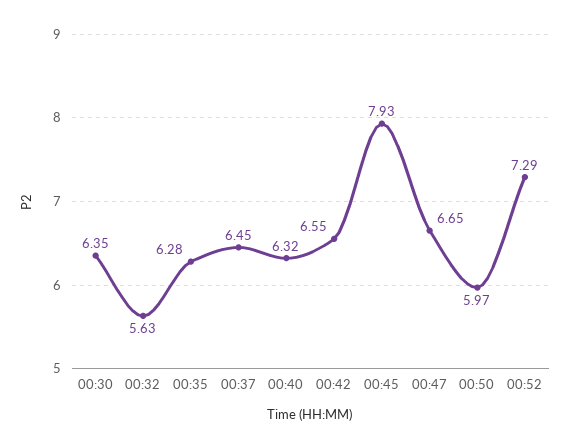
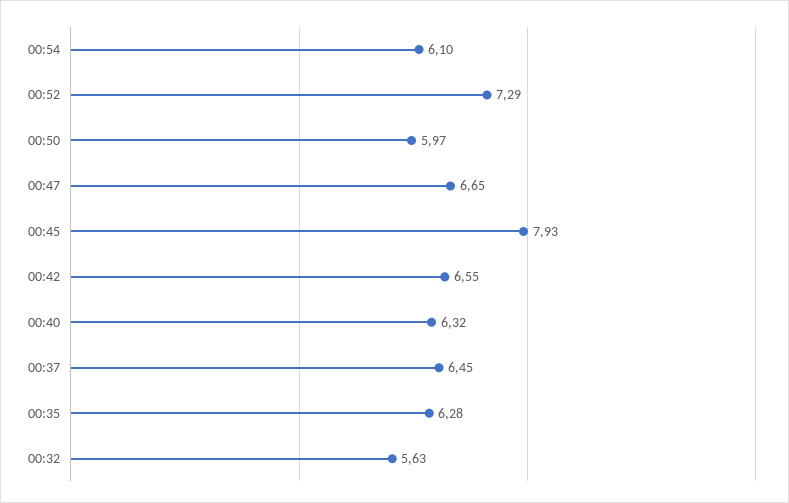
00:30: 6.35 -> none
00:54: none -> 6.1

